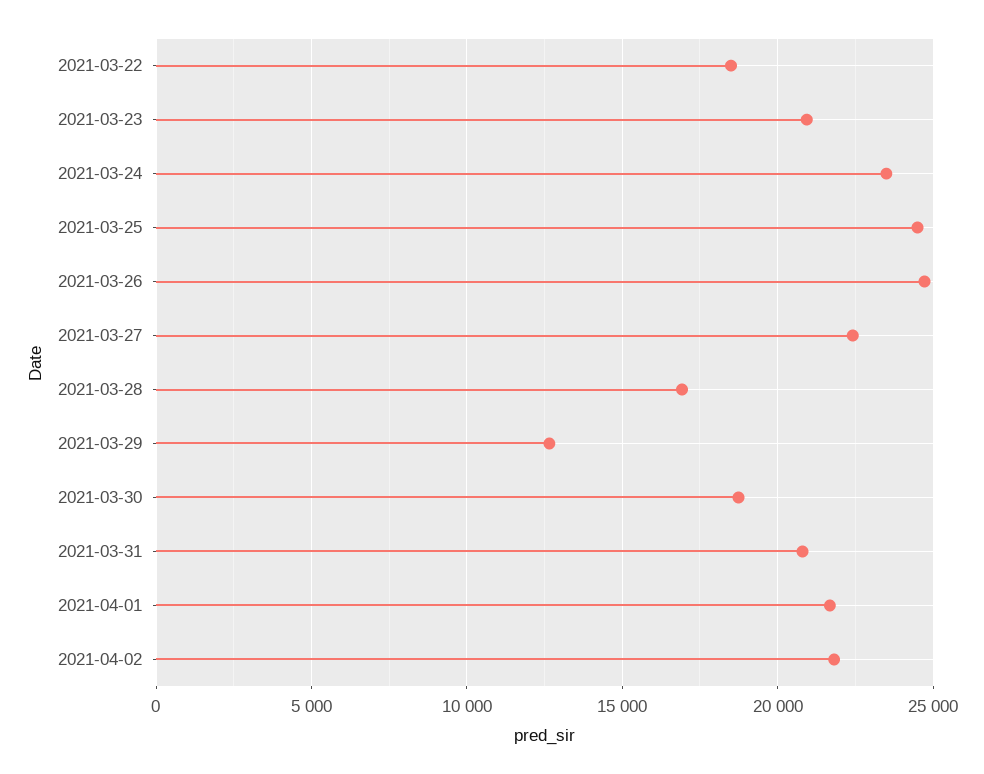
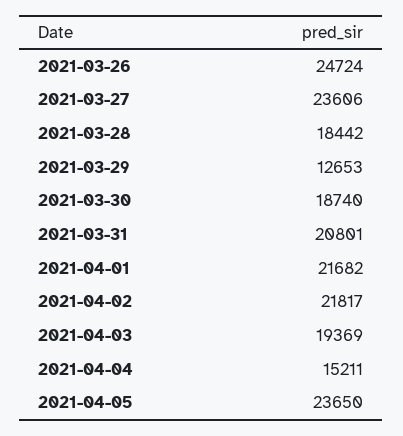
2021-03-22: 18500 -> none
2021-03-23: 21000 -> none
2021-03-24: 23500 -> none
2021-03-25: 24500 -> none
2021-03-27: 22500 -> 23606
2021-03-28: 17000 -> 18442
2021-04-03: none -> 19369
2021-04-04: none -> 15211
2021-04-05: none -> 23650

